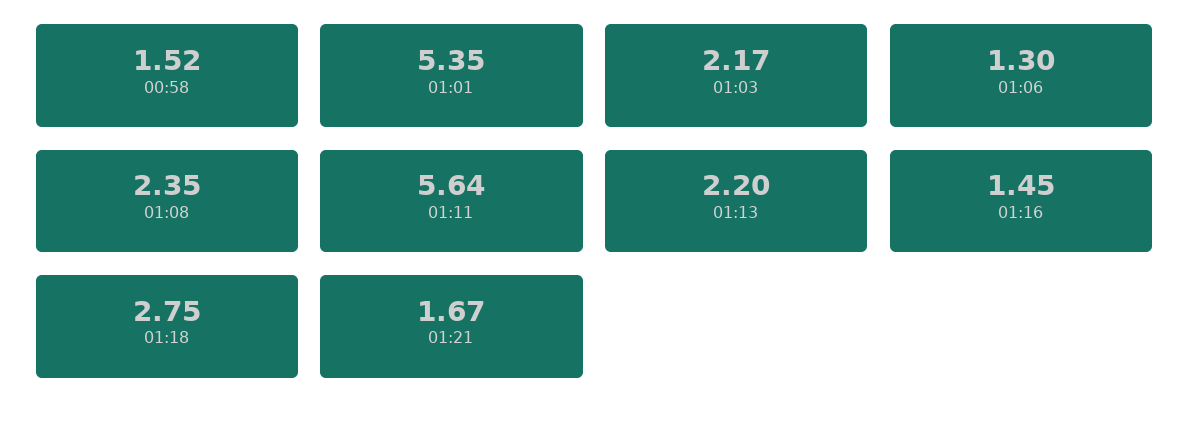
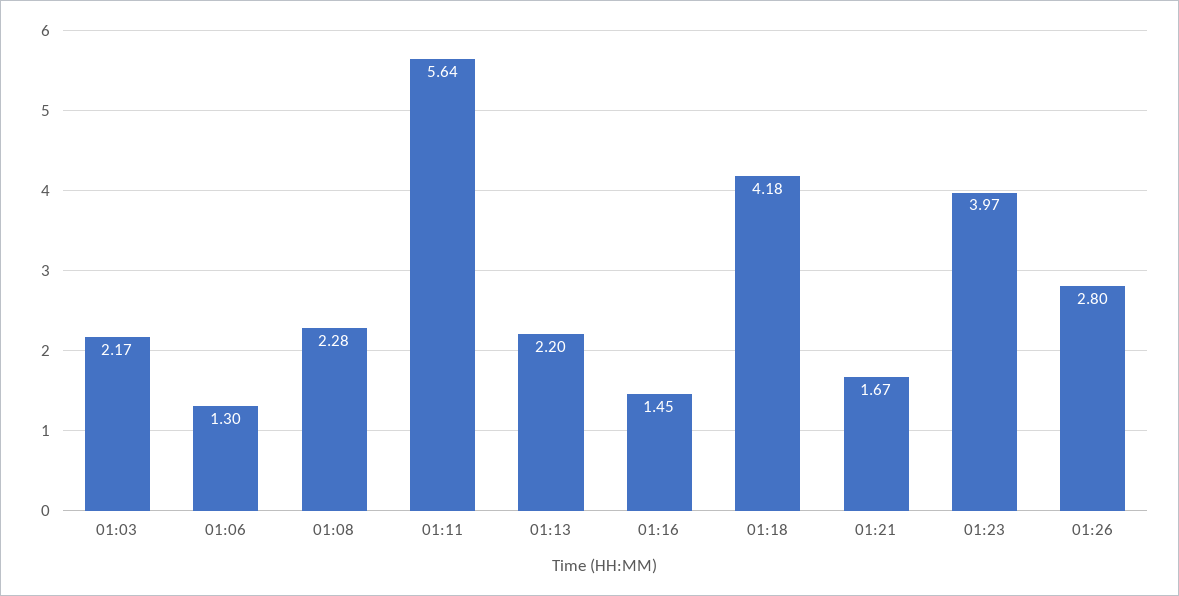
00:58: 1.52 -> none
01:01: 5.35 -> none
01:08: 2.35 -> 2.28
01:18: 2.75 -> 4.18
01:23: none -> 3.97
01:26: none -> 2.8

